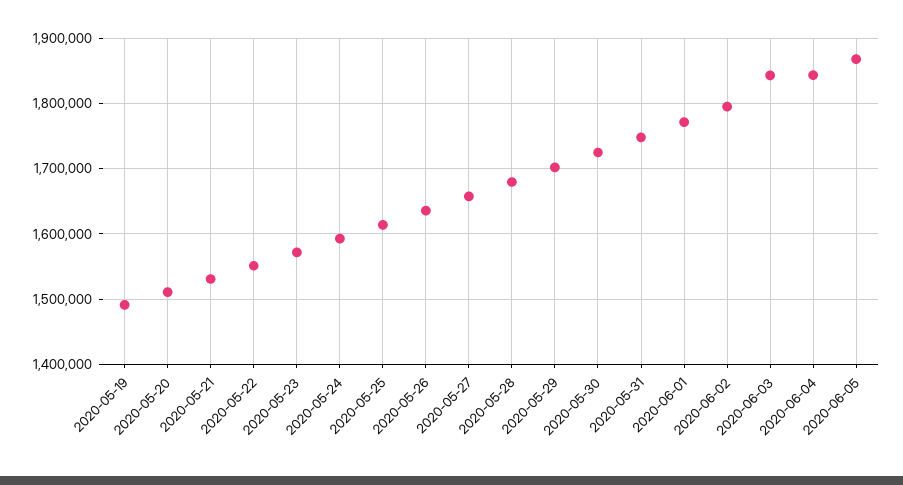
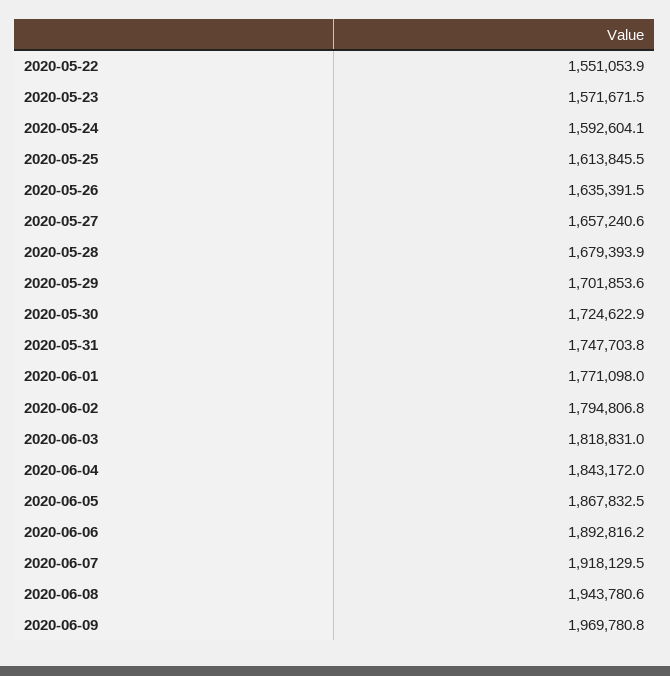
2020-05-19: 1490000 -> none
2020-05-20: 1510000 -> none
2020-05-21: 1530000 -> none
2020-06-03: 1840000 -> 1818831
2020-06-06: none -> 1892816.2
2020-06-07: none -> 1918129.5
2020-06-08: none -> 1943780.6
2020-06-09: none -> 1969780.8

